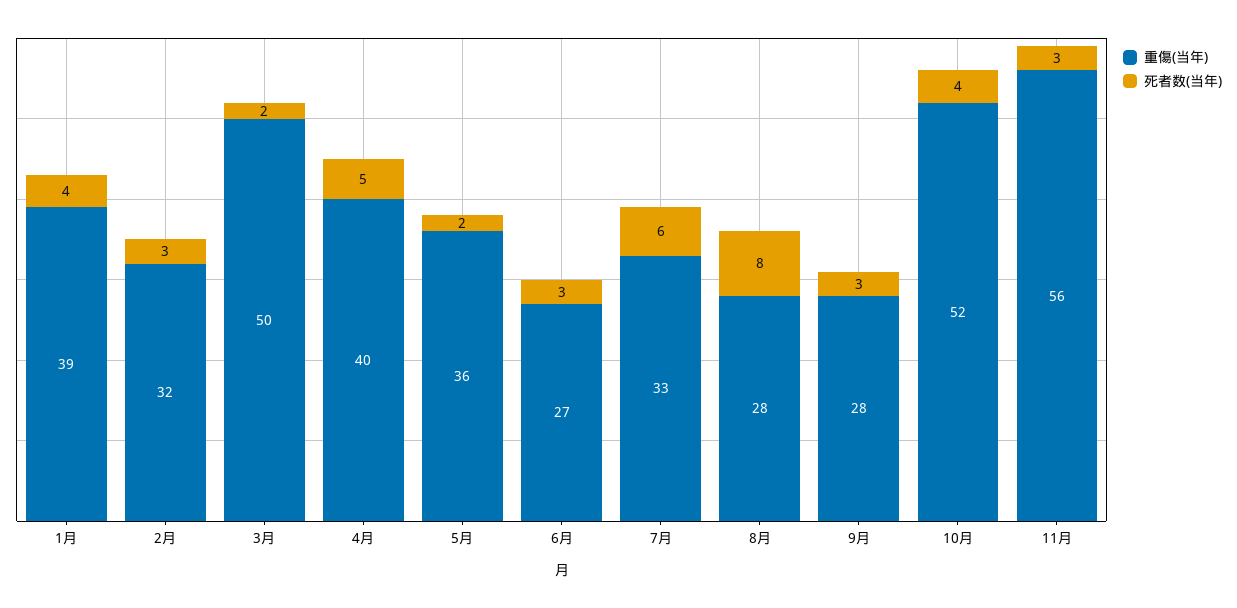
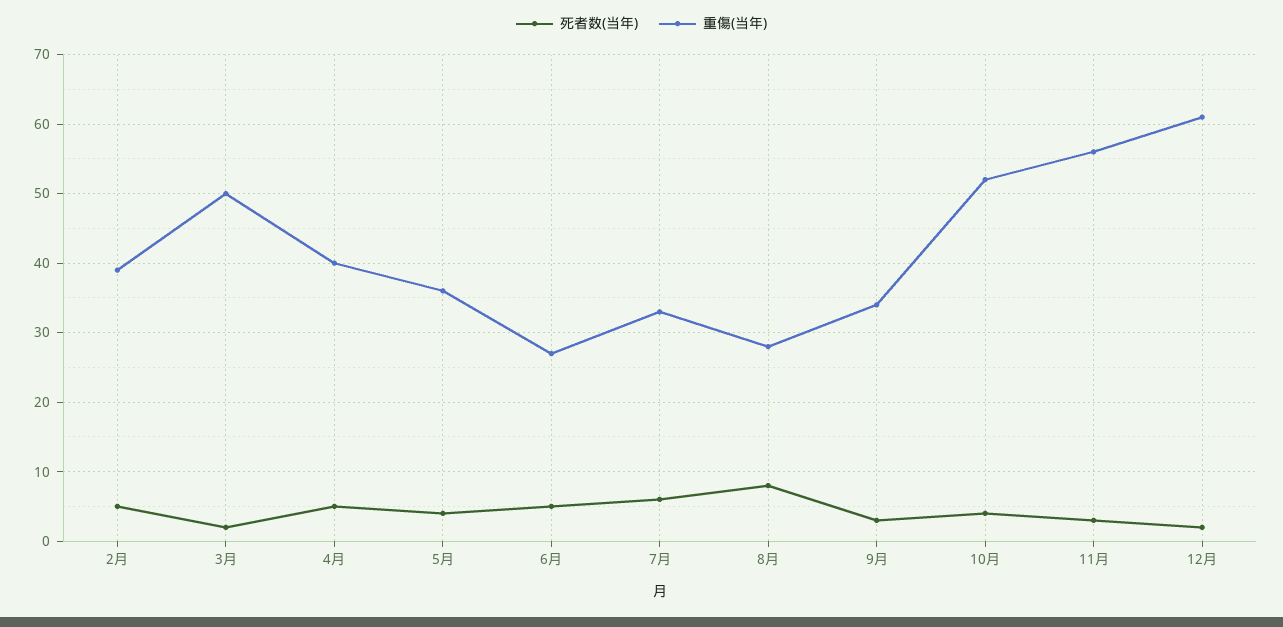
重傷(当年), 1月: 39 -> none
死者数(当年), 1月: 4 -> none
重傷(当年), 2月: 32 -> 39
死者数(当年), 2月: 3 -> 5
死者数(当年), 5月: 2 -> 4
死者数(当年), 6月: 3 -> 5
重傷(当年), 9月: 28 -> 34
死者数(当年), 12月: none -> 2
重傷(当年), 12月: none -> 61

